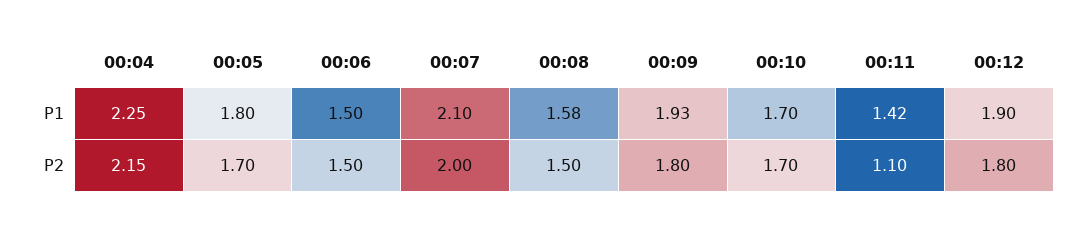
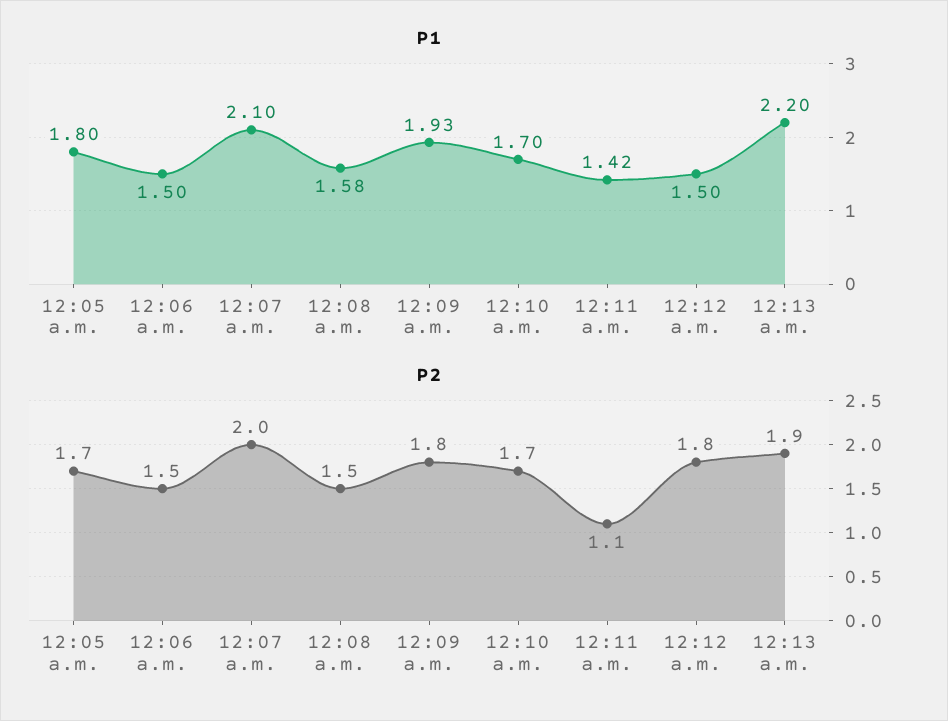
P1, 00:04: 2.25 -> none
P1, 00:12: 1.9 -> 1.5
P2, 00:04: 2.15 -> none
P1, 12:13 a.m.: none -> 2.2
P2, 12:13 a.m.: none -> 1.9

